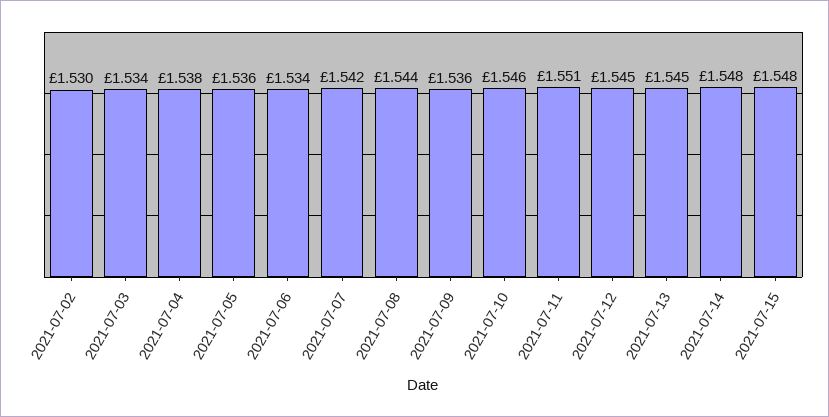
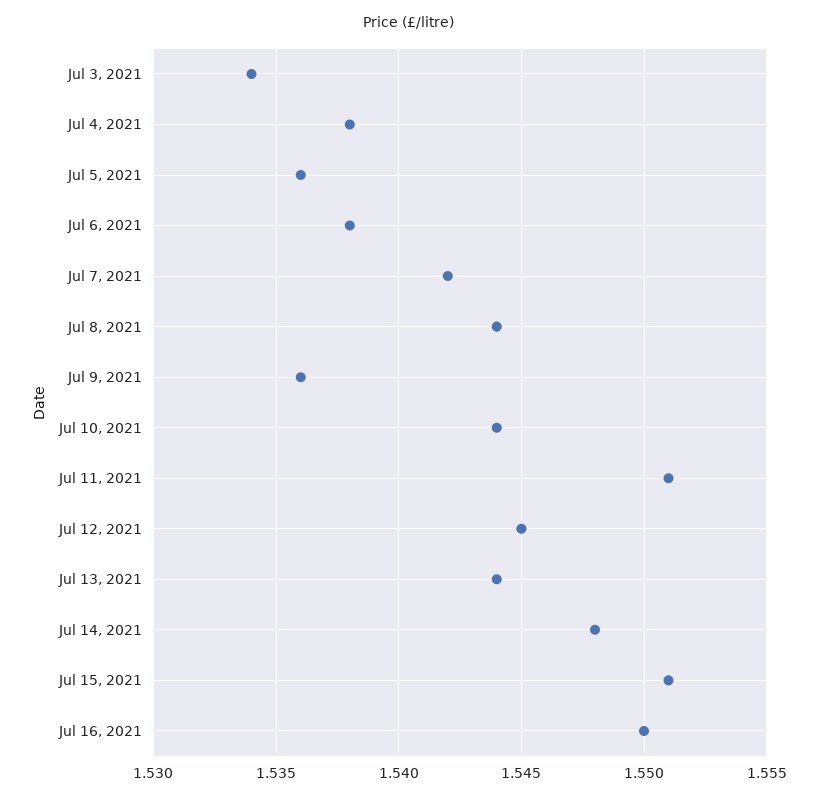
2021-07-02: 1.53 -> none
2021-07-06: 1.534 -> 1.538
2021-07-10: 1.546 -> 1.544
2021-07-13: 1.545 -> 1.544
2021-07-15: 1.548 -> 1.551
Jul 16, 2021: none -> 1.55

